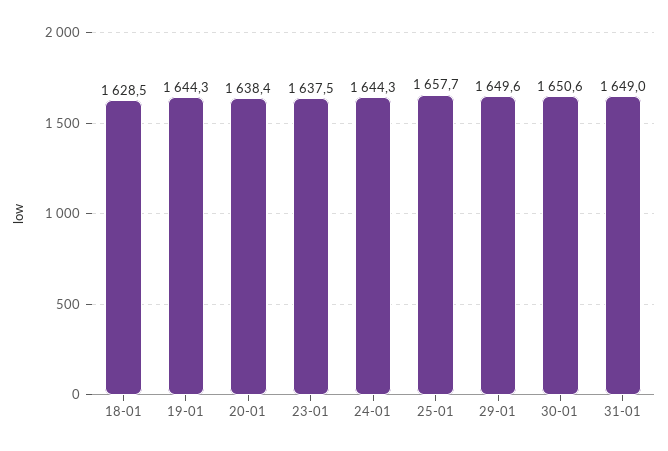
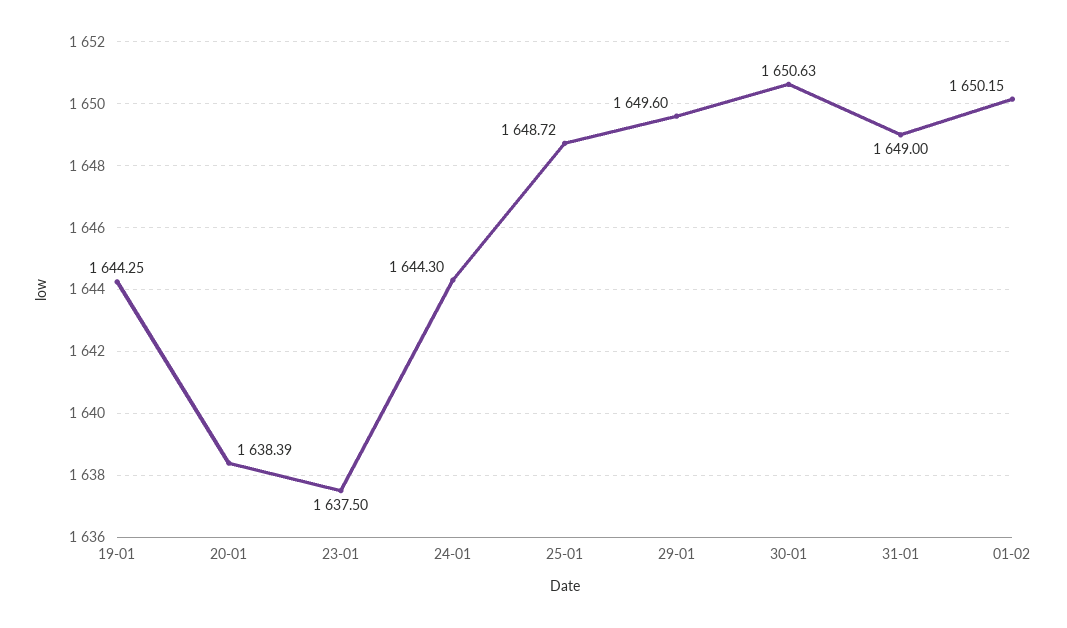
18-01: 1628.5 -> none
25-01: 1657.7 -> 1648.72
01-02: none -> 1650.15

